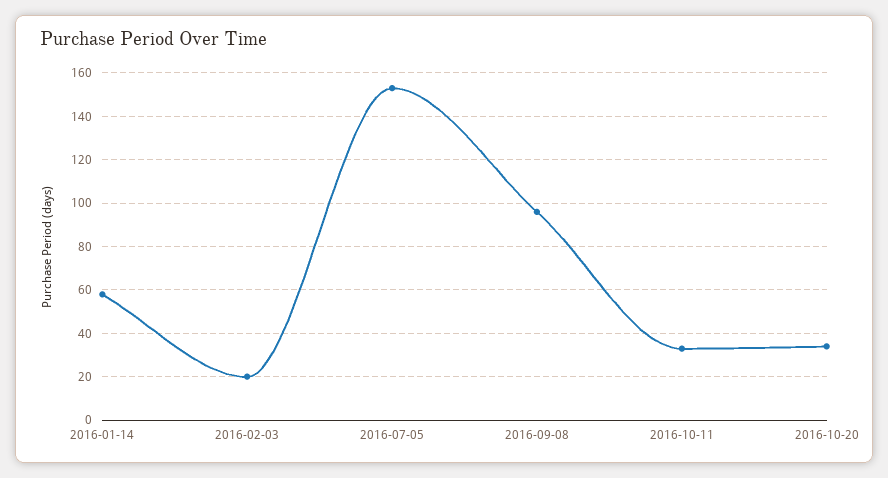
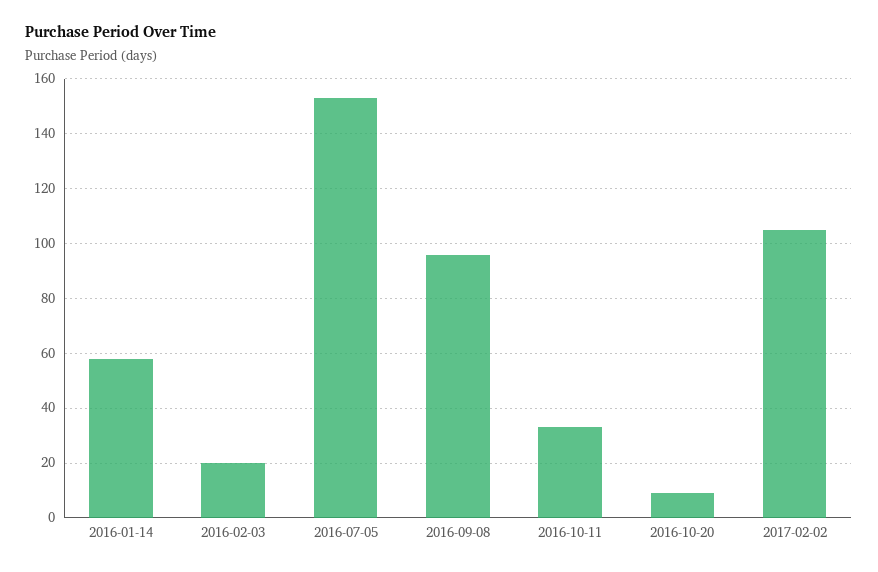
2016-10-20: 35 -> 10
2017-02-02: none -> 105

